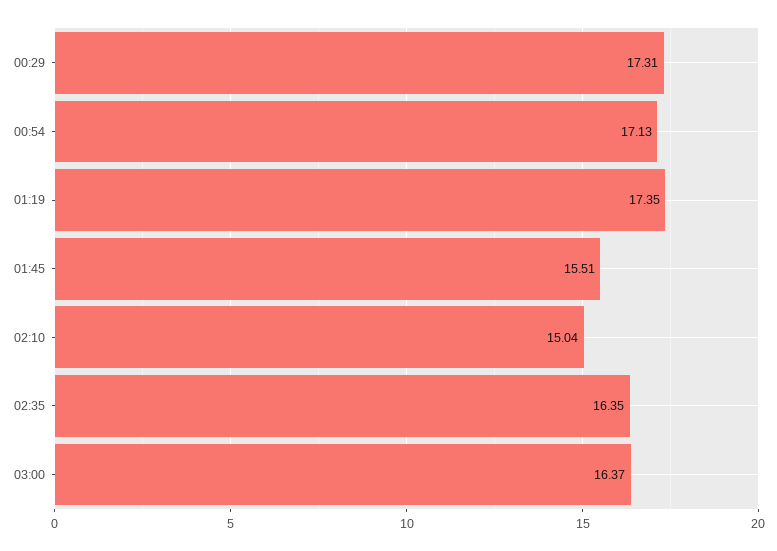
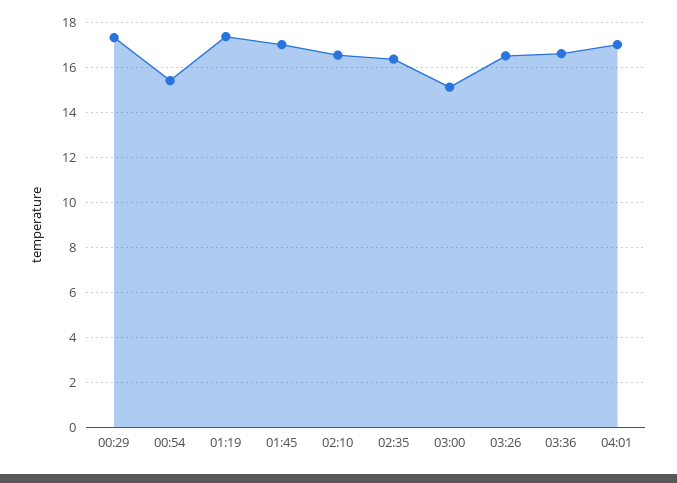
00:54: 17.13 -> 15.5
01:45: 15.51 -> 17
02:10: 15.04 -> 16.5
03:00: 16.37 -> 15
03:26: none -> 16.5
03:36: none -> 16.5
04:01: none -> 17

